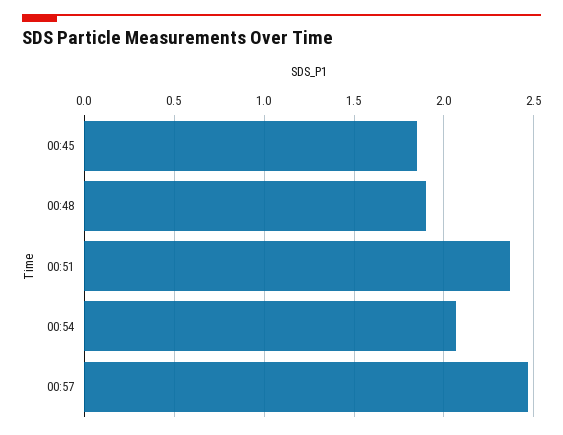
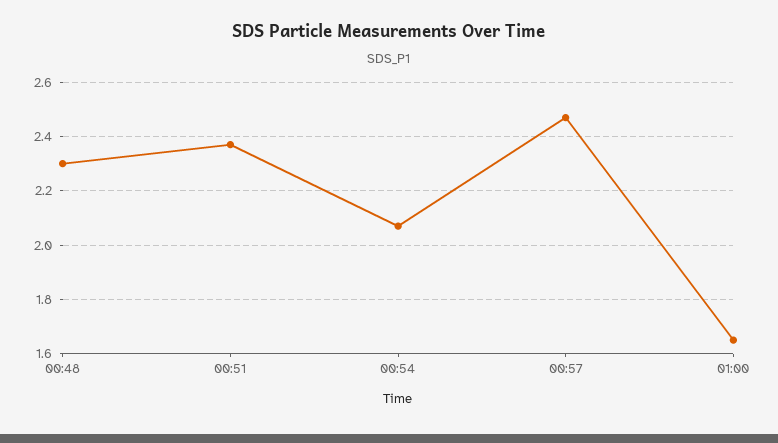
00:45: 1.85 -> none
00:48: 1.9 -> 2.3
01:00: none -> 1.65

